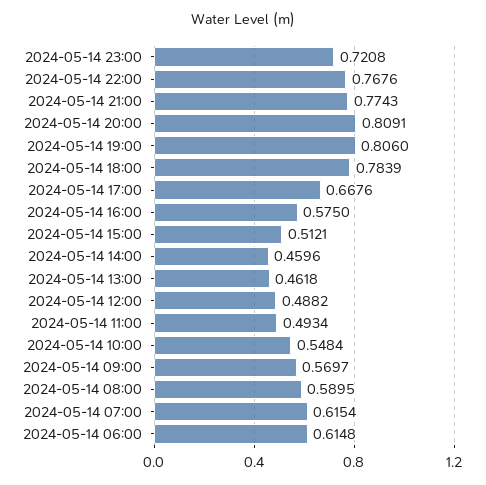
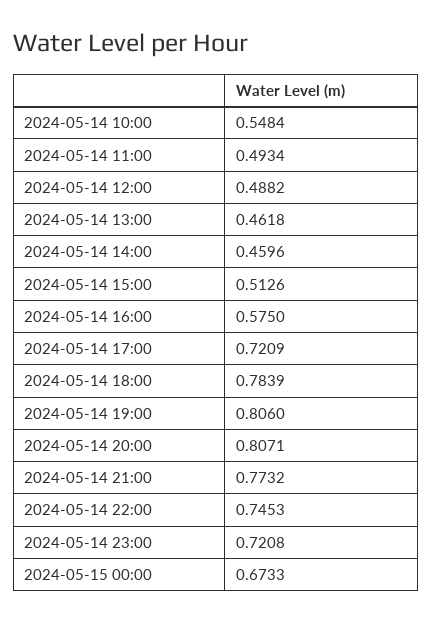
2024-05-14 22:00: 0.7676 -> 0.7453
2024-05-14 21:00: 0.7743 -> 0.7732
2024-05-14 20:00: 0.8091 -> 0.8071
2024-05-14 17:00: 0.6676 -> 0.7209
2024-05-14 15:00: 0.5121 -> 0.5126
2024-05-14 09:00: 0.5697 -> none
2024-05-14 08:00: 0.5895 -> none
2024-05-14 07:00: 0.6154 -> none
2024-05-14 06:00: 0.6148 -> none
2024-05-15 00:00: none -> 0.6733

